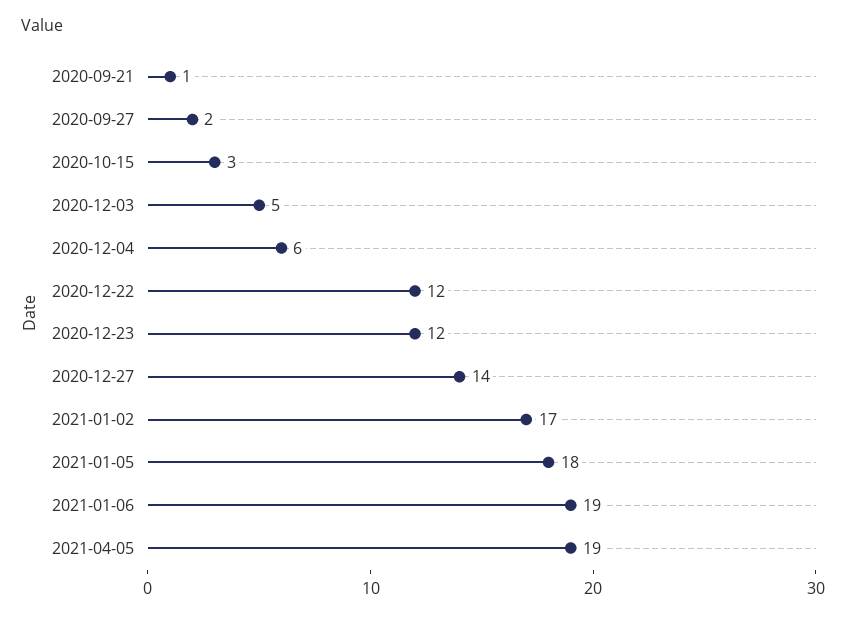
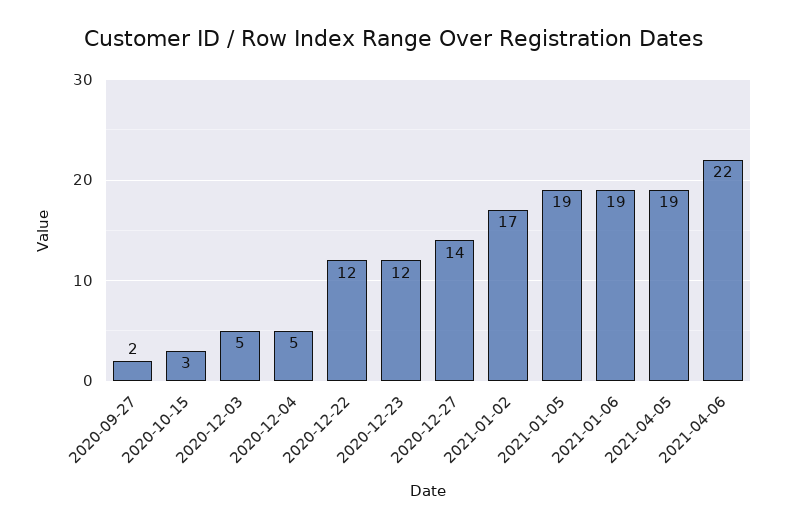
2020-09-21: 1 -> none
2020-12-04: 6 -> 5
2021-01-05: 18 -> 19
2021-04-06: none -> 22

